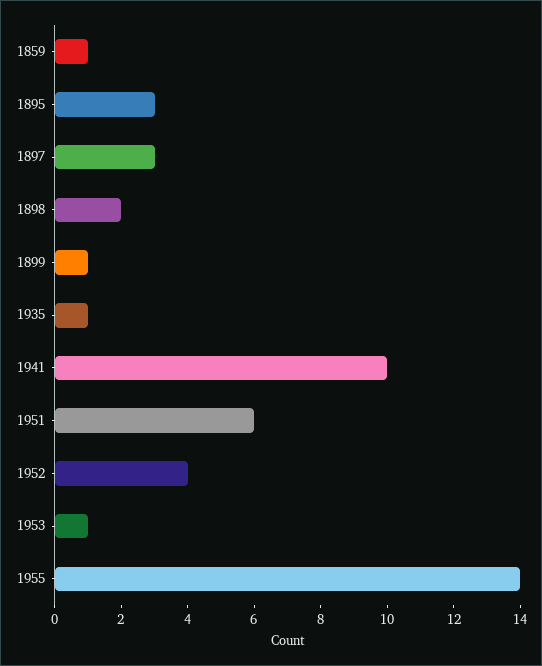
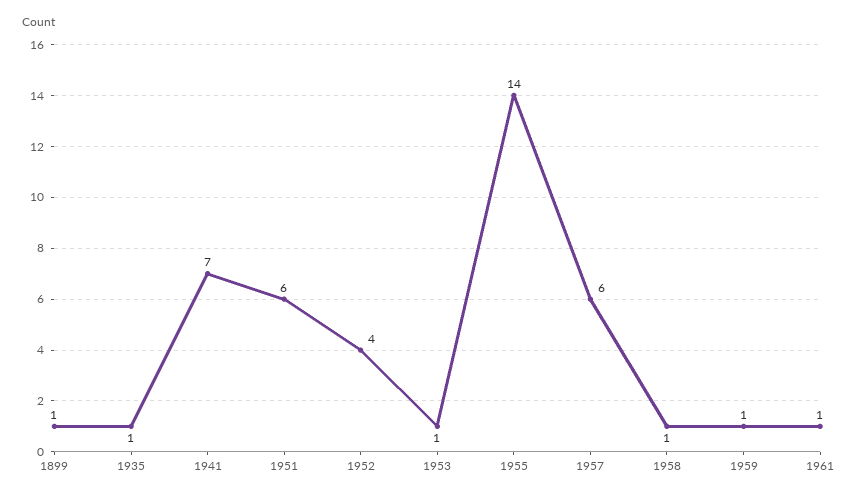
1859: 1 -> none
1895: 3 -> none
1897: 3 -> none
1898: 2 -> none
1941: 10 -> 7
1957: none -> 6
1958: none -> 1
1959: none -> 1
1961: none -> 1

